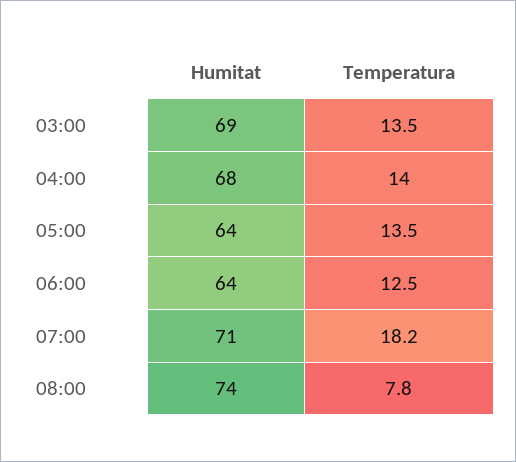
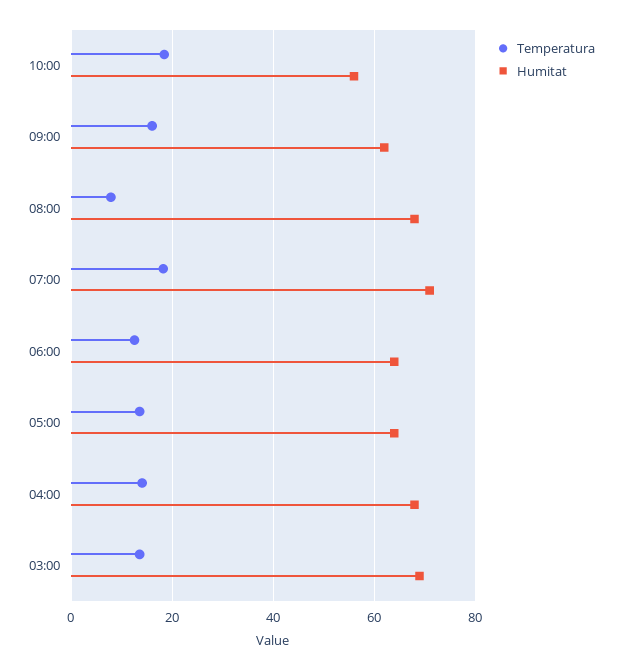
Humitat, 08:00: 74 -> 68
Temperatura, 10:00: none -> 18
Humitat, 10:00: none -> 56
Temperatura, 09:00: none -> 16
Humitat, 09:00: none -> 62

